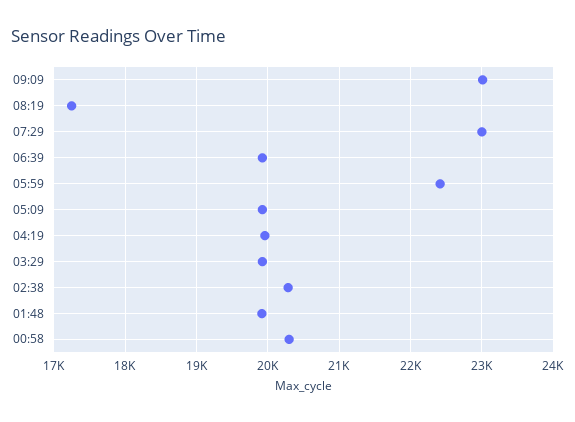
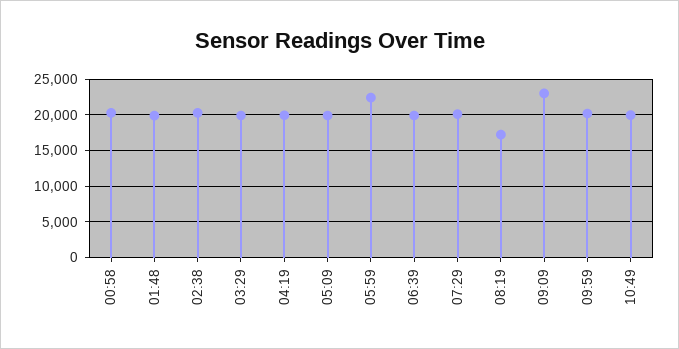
07:29: 23000 -> 20000
09:59: none -> 20000
10:49: none -> 20000

